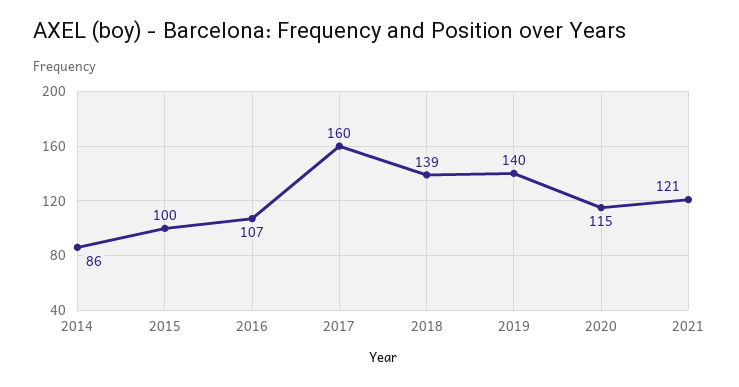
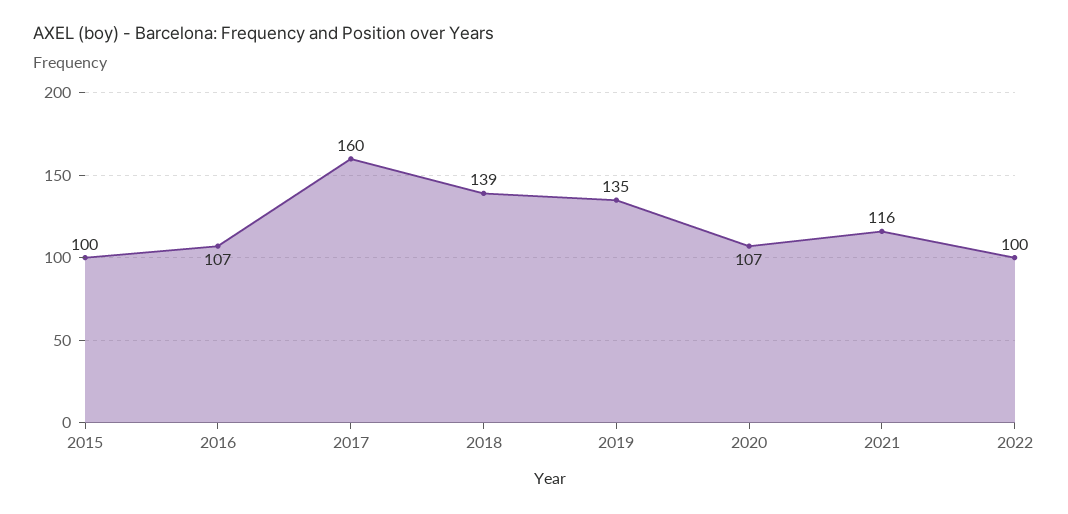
2014: 86 -> none
2019: 140 -> 135
2020: 115 -> 107
2021: 121 -> 116
2022: none -> 100

